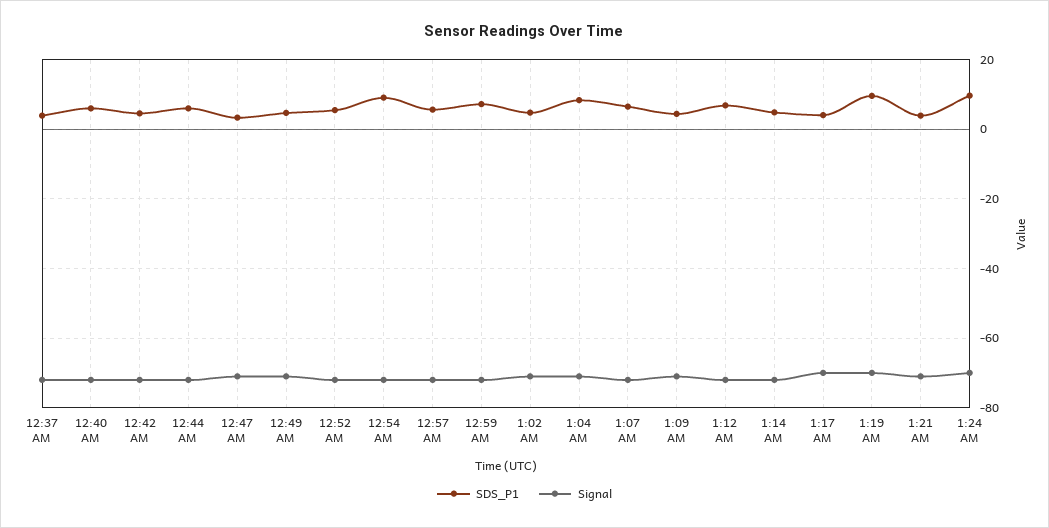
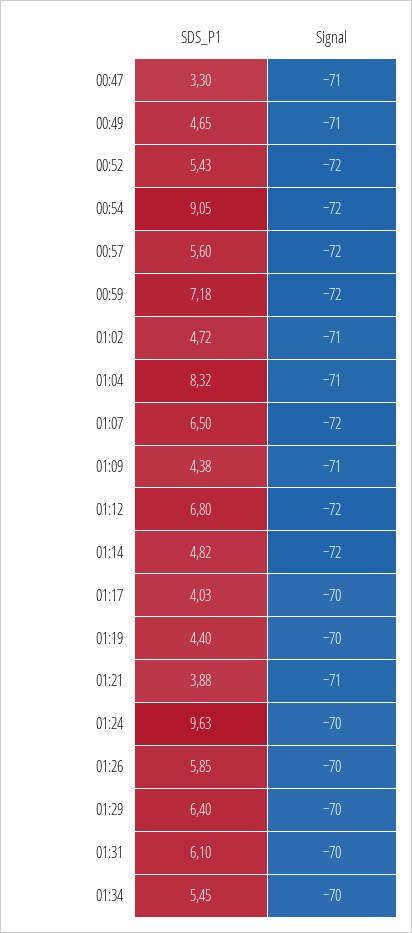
SDS_P1, 12:37 AM: 4 -> none
Signal, 12:37 AM: -72 -> none
SDS_P1, 12:40 AM: 6 -> none
Signal, 12:40 AM: -72 -> none
SDS_P1, 12:42 AM: 4 -> none
Signal, 12:42 AM: -72 -> none
SDS_P1, 12:44 AM: 6 -> none
Signal, 12:44 AM: -72 -> none
SDS_P1, 1:19 AM: 10 -> 4.4
SDS_P1, 01:26: none -> 5.85
Signal, 01:26: none -> -70
SDS_P1, 01:29: none -> 6.4
Signal, 01:29: none -> -70
SDS_P1, 01:31: none -> 6.1
Signal, 01:31: none -> -70
SDS_P1, 01:34: none -> 5.45
Signal, 01:34: none -> -70

